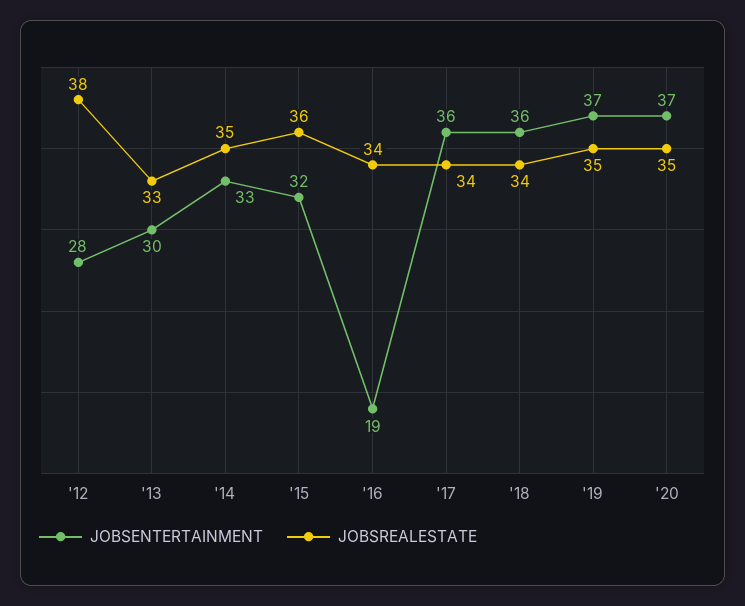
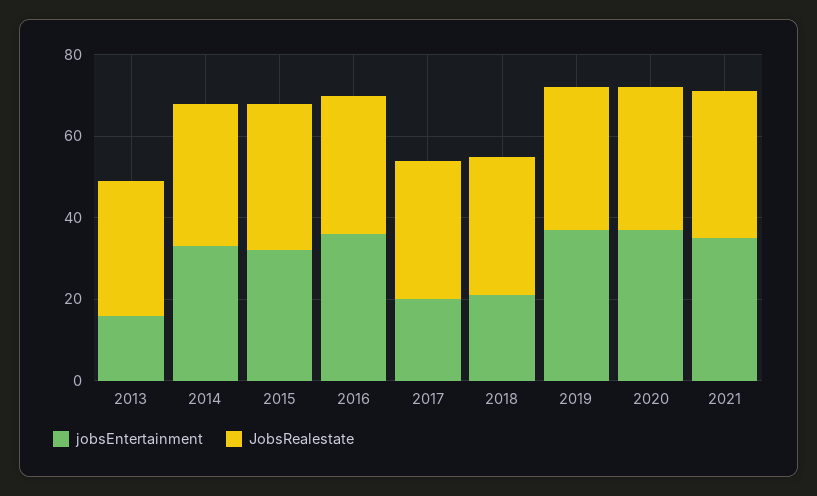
JOBSENTERTAINMENT, '12: 28 -> none
JOBSREALESTATE, '12: 38 -> none
JOBSENTERTAINMENT, '13: 30 -> 15
JOBSENTERTAINMENT, '16: 19 -> 35
JOBSENTERTAINMENT, '17: 36 -> 20
JOBSENTERTAINMENT, '18: 36 -> 20
JOBSENTERTAINMENT, 2021: none -> 35
JOBSREALESTATE, 2021: none -> 35

